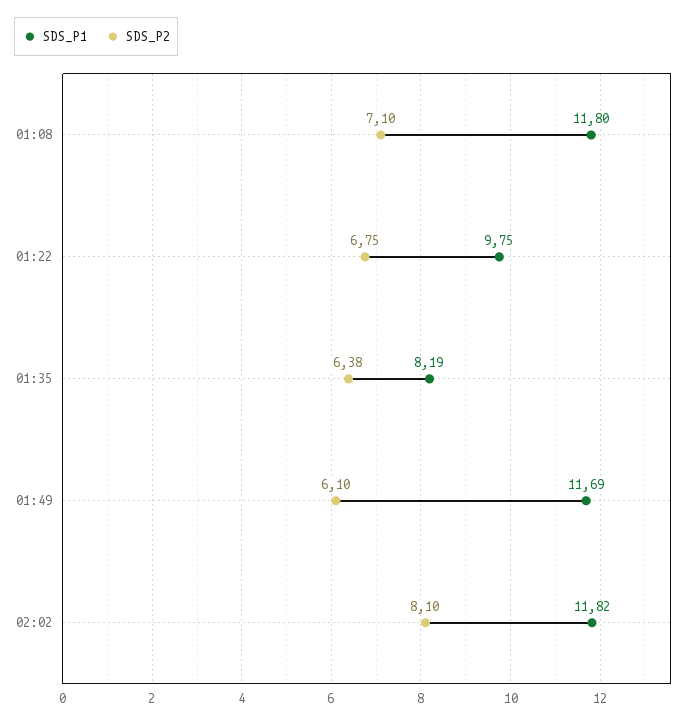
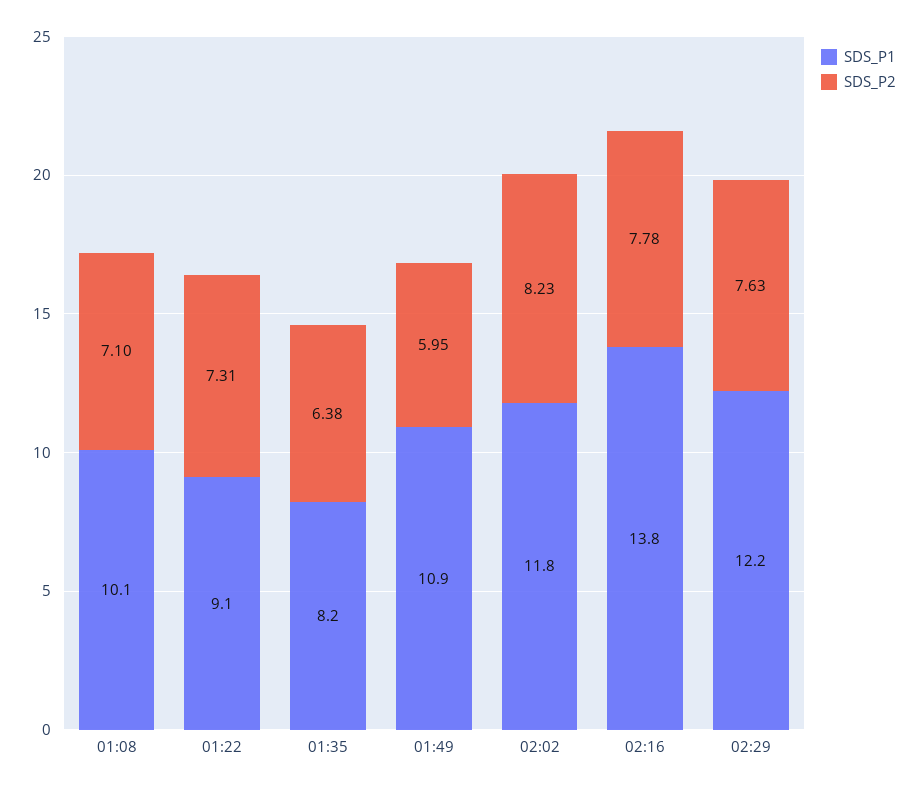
SDS_P1, 01:08: 11.8 -> 10.1
SDS_P1, 01:22: 9.75 -> 9.1
SDS_P2, 01:22: 6.75 -> 7.31
SDS_P1, 01:49: 11.69 -> 10.9
SDS_P2, 01:49: 6.1 -> 5.95
SDS_P2, 02:02: 8.1 -> 8.23
SDS_P1, 02:16: none -> 13.8
SDS_P2, 02:16: none -> 7.78
SDS_P1, 02:29: none -> 12.2
SDS_P2, 02:29: none -> 7.63

